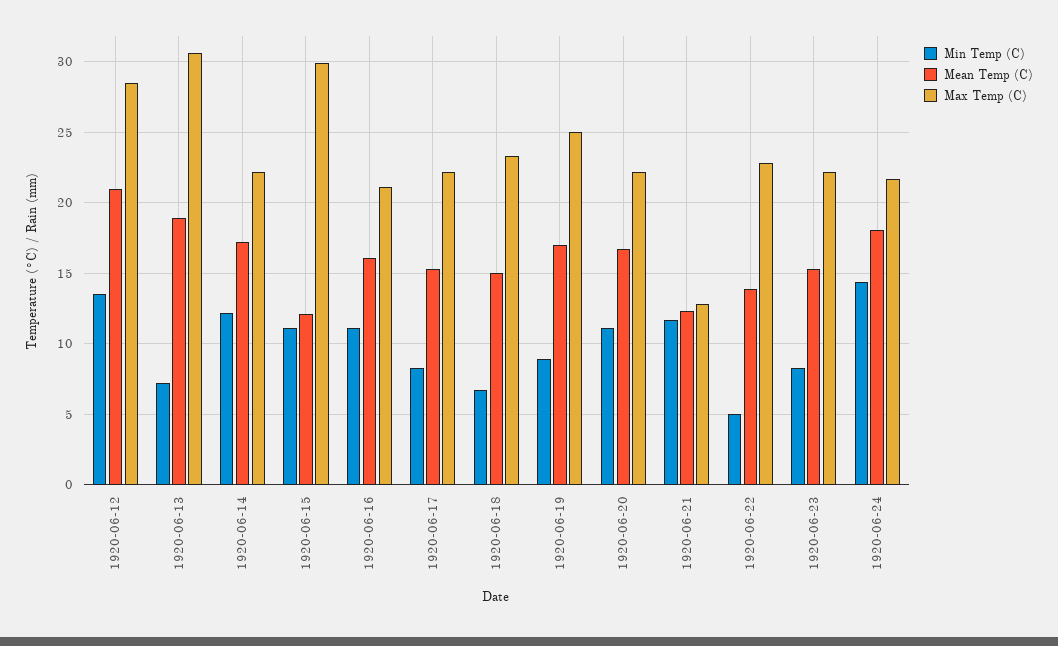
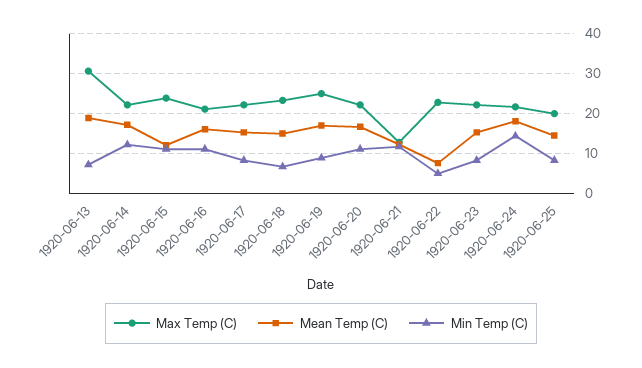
Min Temp (C), 1920-06-12: 13.5 -> none
Mean Temp (C), 1920-06-12: 21 -> none
Max Temp (C), 1920-06-12: 28.5 -> none
Max Temp (C), 1920-06-15: 30 -> 24
Mean Temp (C), 1920-06-22: 14 -> 8
Max Temp (C), 1920-06-25: none -> 20
Mean Temp (C), 1920-06-25: none -> 14
Min Temp (C), 1920-06-25: none -> 8

